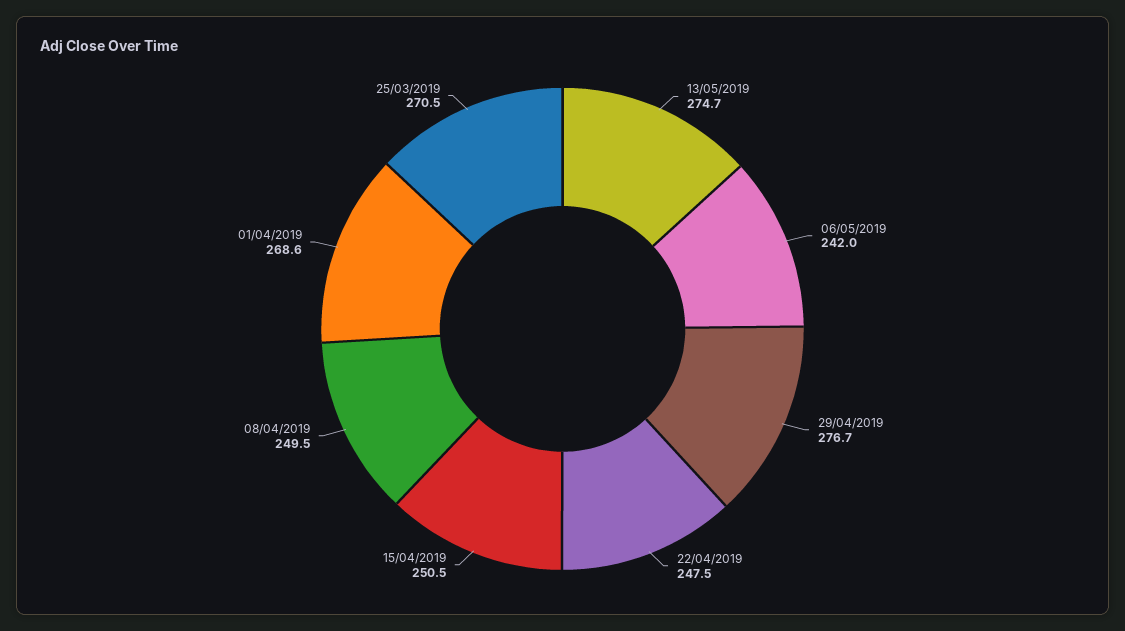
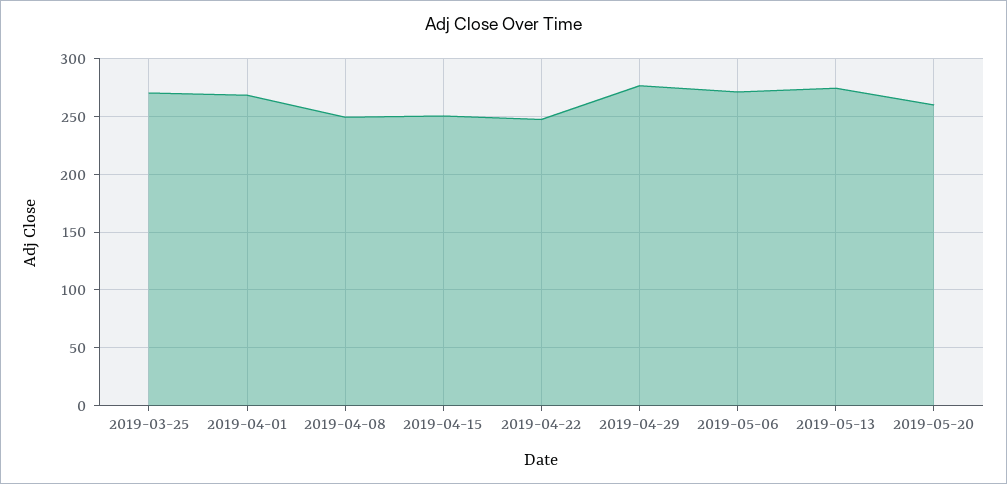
06/05/2019: 242 -> 270
2019-05-20: none -> 260

